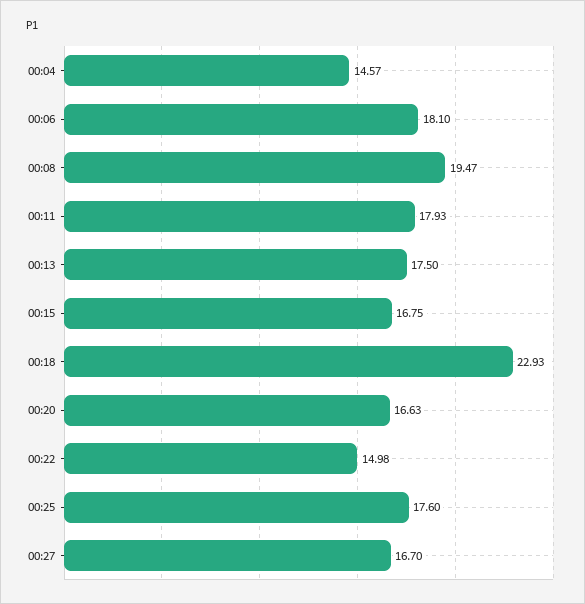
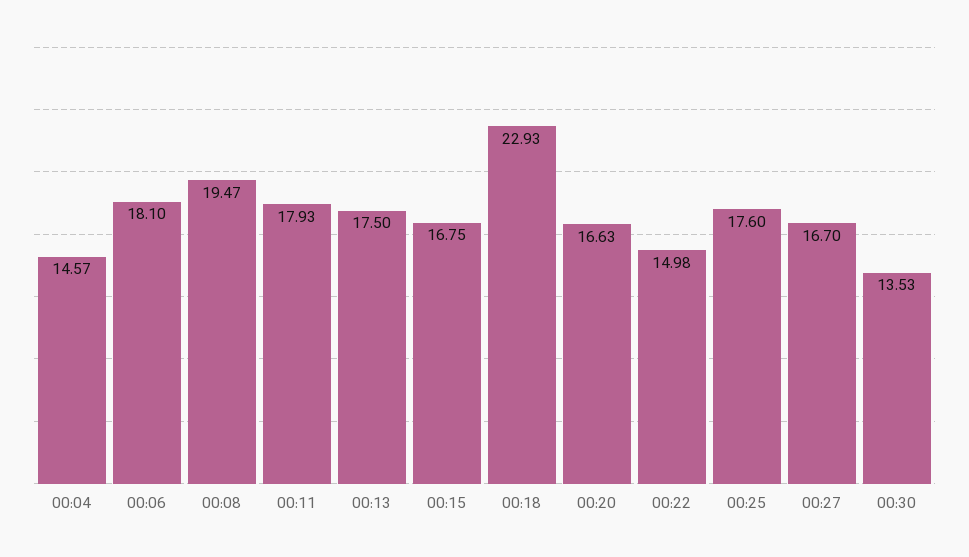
00:30: none -> 13.53

